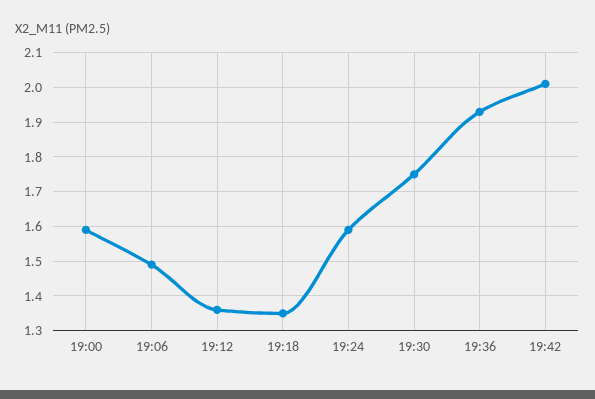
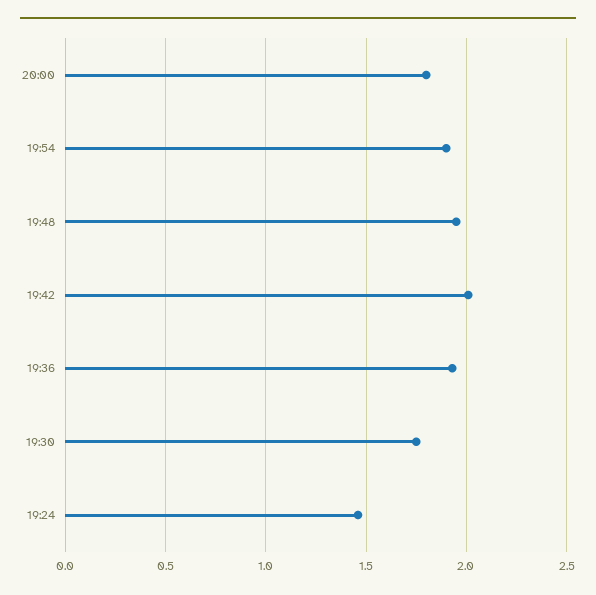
19:00: 1.6 -> none
19:06: 1.5 -> none
19:12: 1.35 -> none
19:18: 1.35 -> none
19:24: 1.6 -> 1.45
20:00: none -> 1.8
19:54: none -> 1.9
19:48: none -> 1.95

